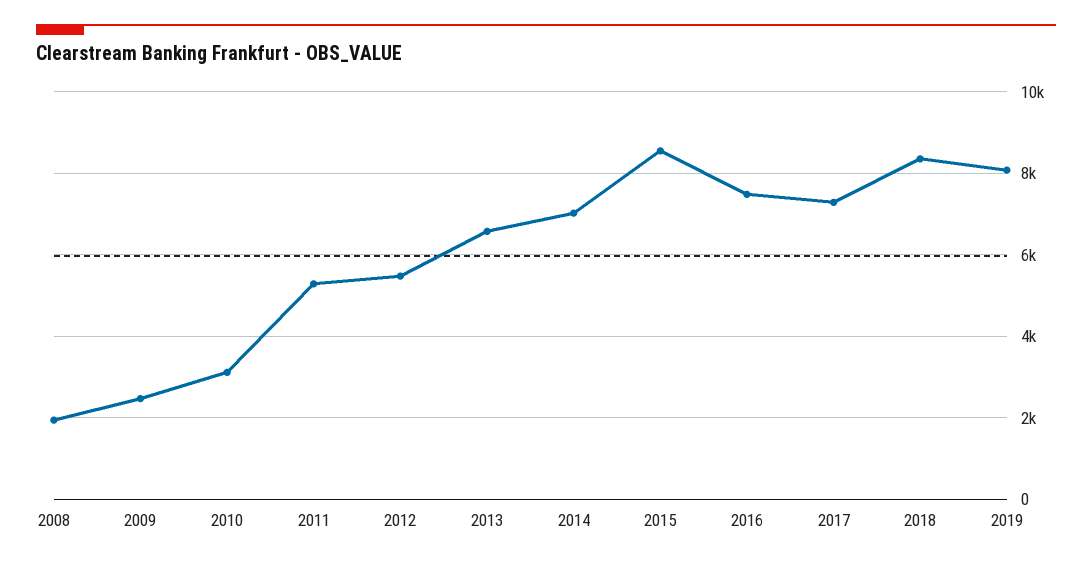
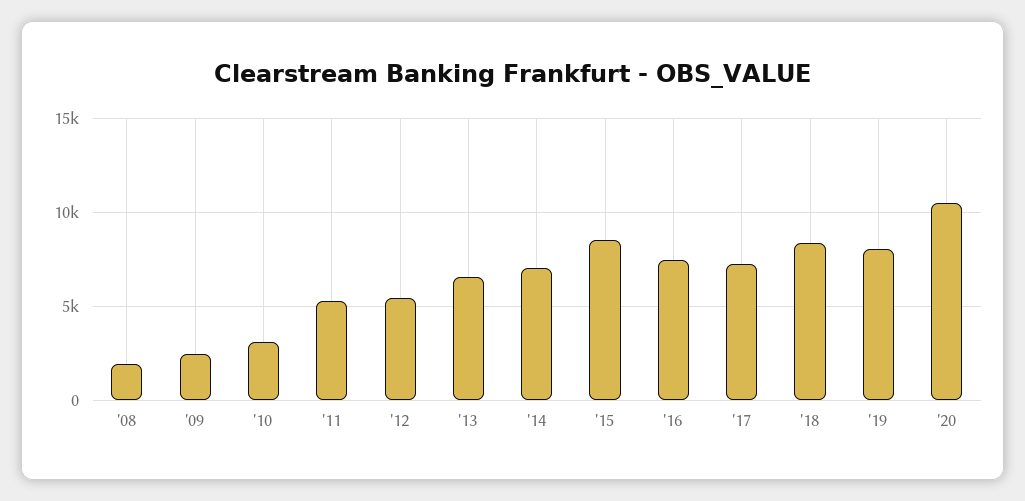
'20: none -> 10500

